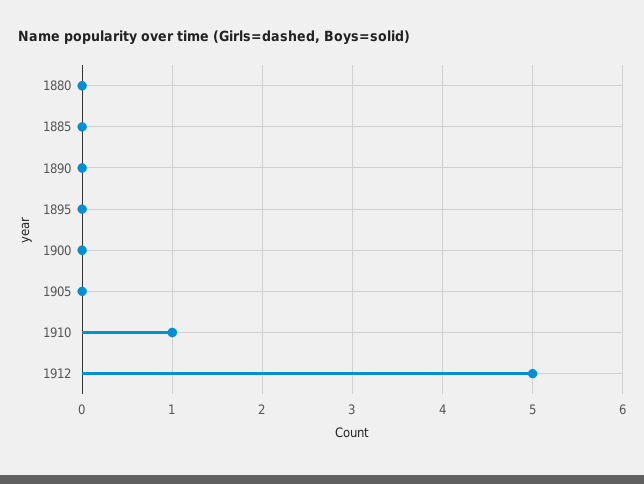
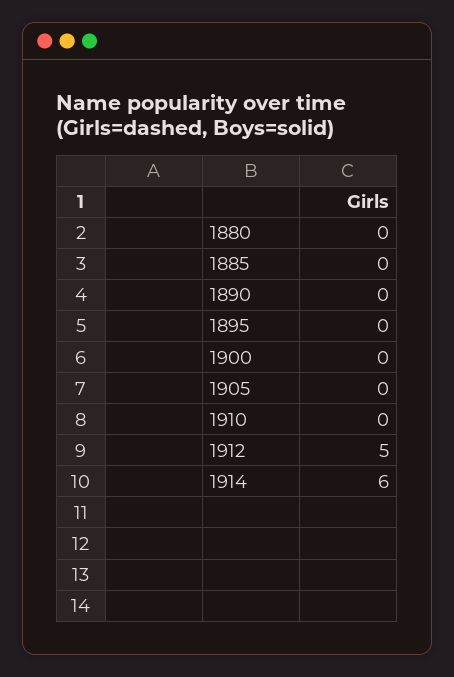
1910: 1 -> 0
1914: none -> 6

